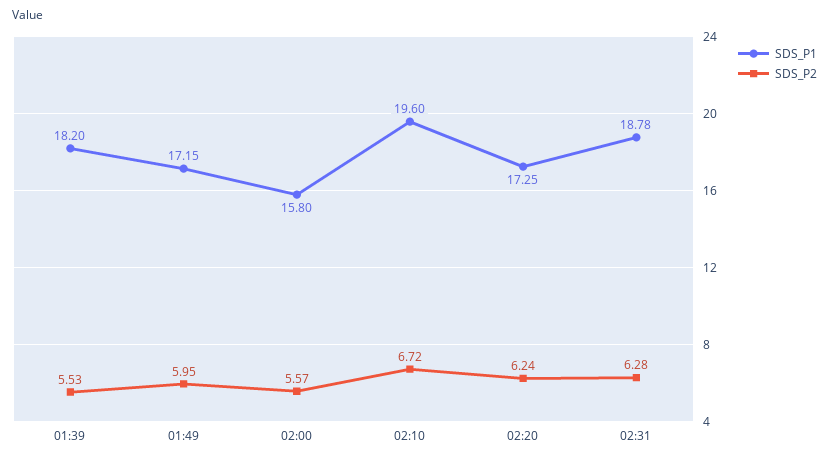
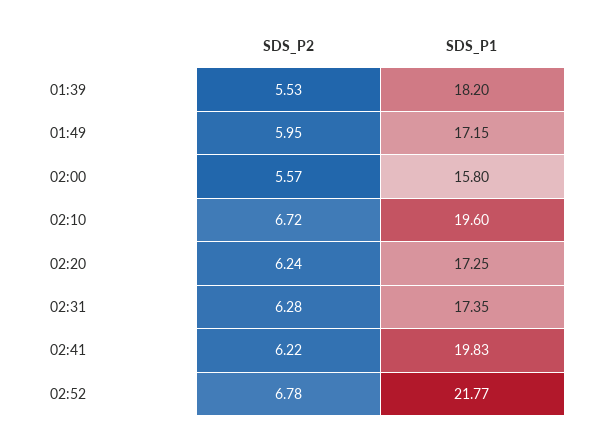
SDS_P1, 02:31: 18.78 -> 17.35
SDS_P2, 02:41: none -> 6.22
SDS_P1, 02:41: none -> 19.83
SDS_P2, 02:52: none -> 6.78
SDS_P1, 02:52: none -> 21.77

